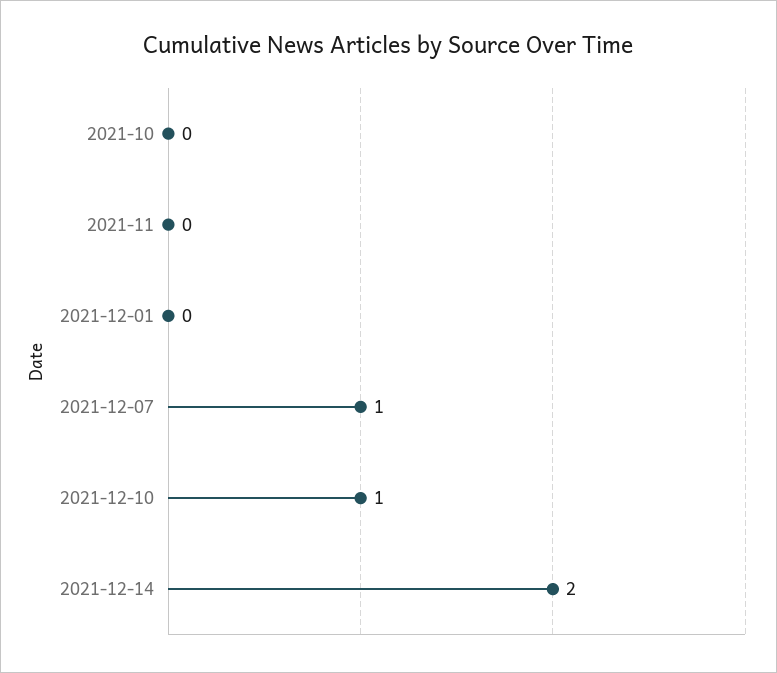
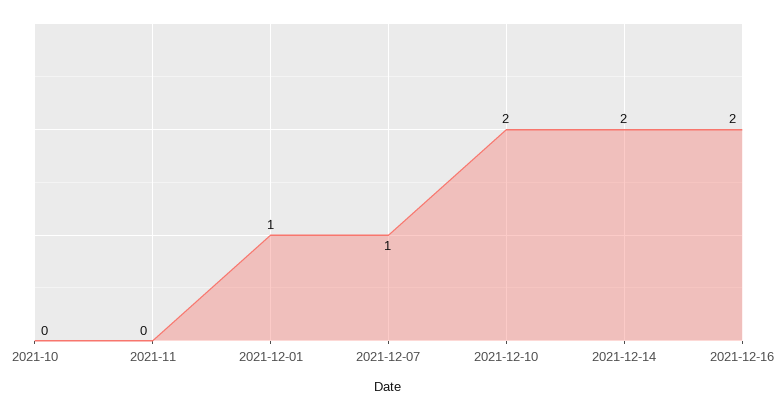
2021-12-01: 0 -> 1
2021-12-10: 1 -> 2
2021-12-16: none -> 2

